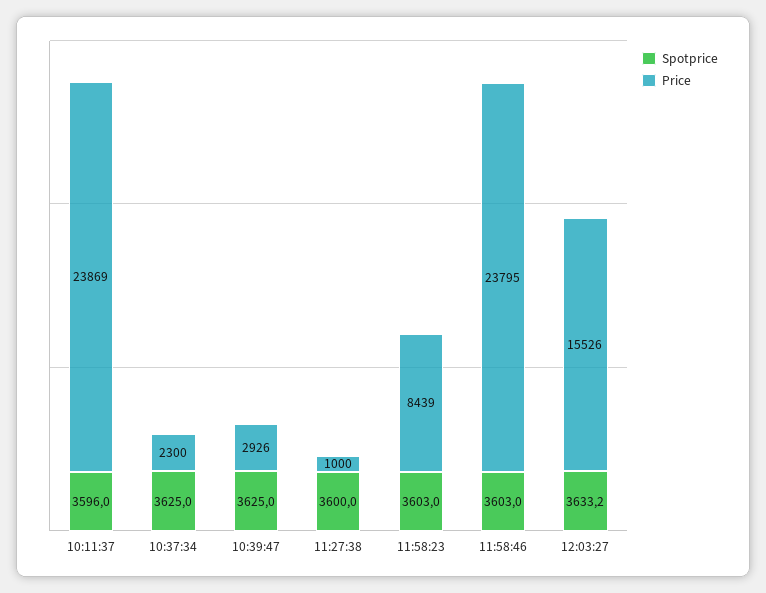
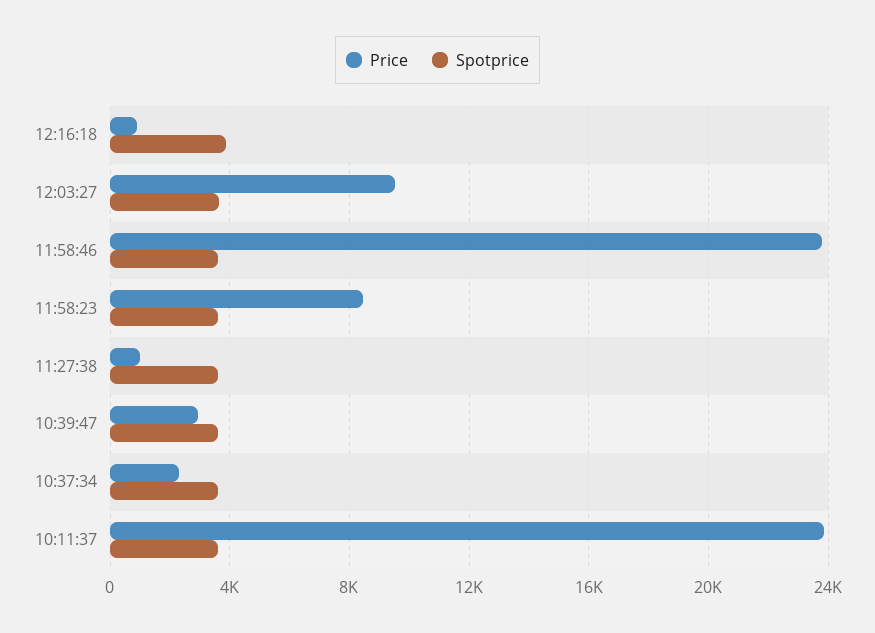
Price, 12:03:27: 15526 -> 9500
Price, 12:16:18: none -> 1000
Spotprice, 12:16:18: none -> 4000

